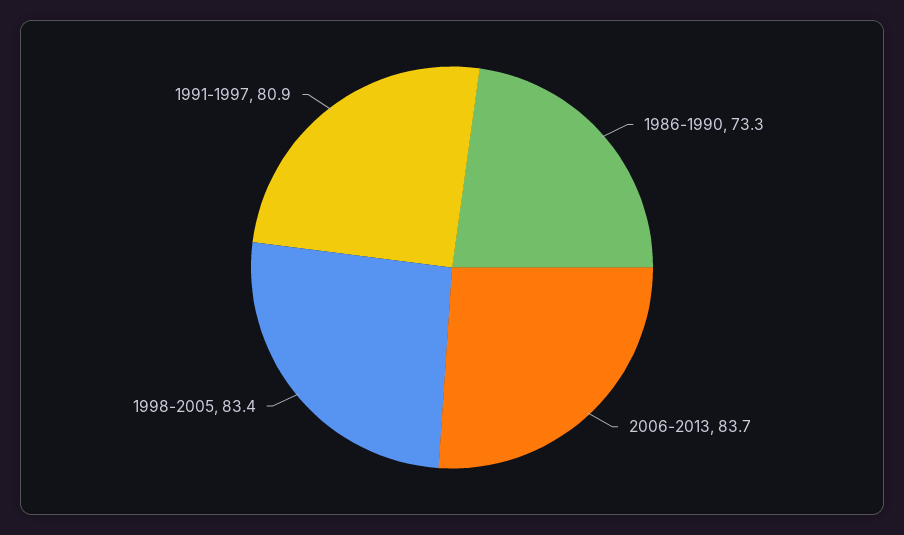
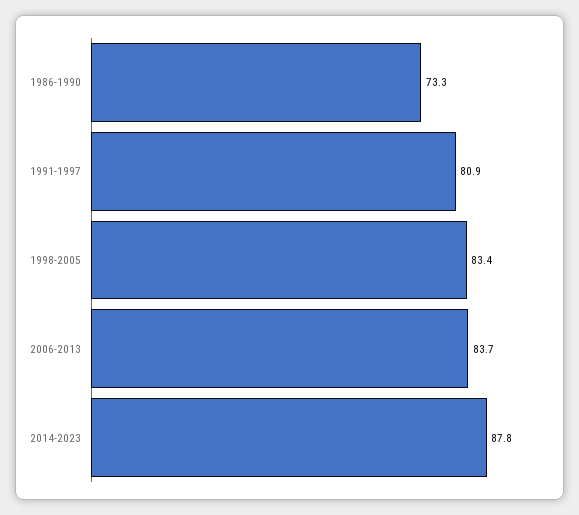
2014-2023: none -> 87.8

